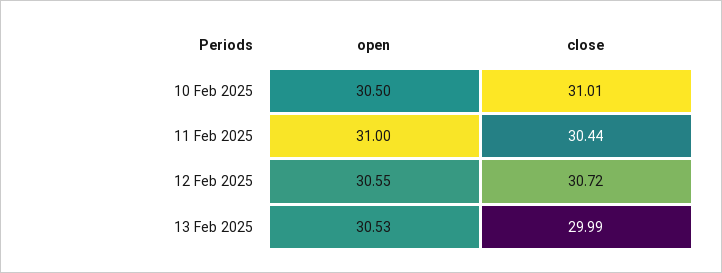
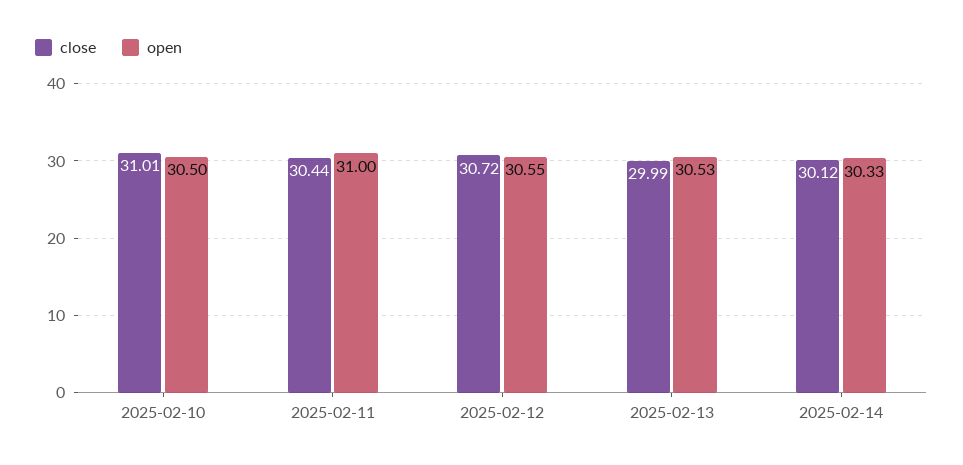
close, 2025-02-14: none -> 30.12
open, 2025-02-14: none -> 30.33

